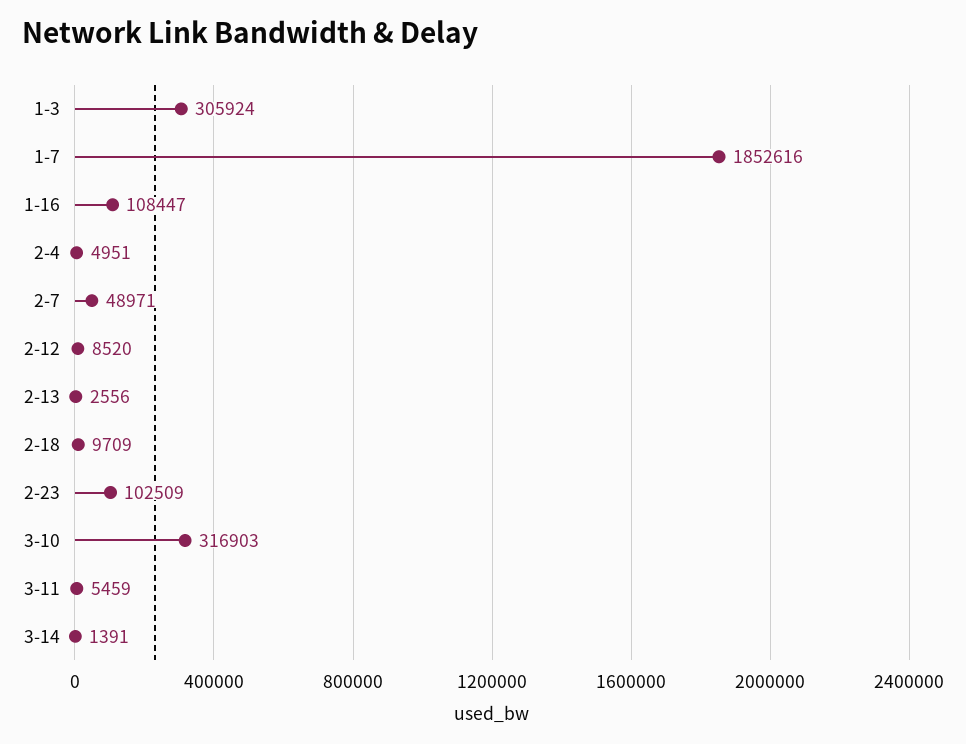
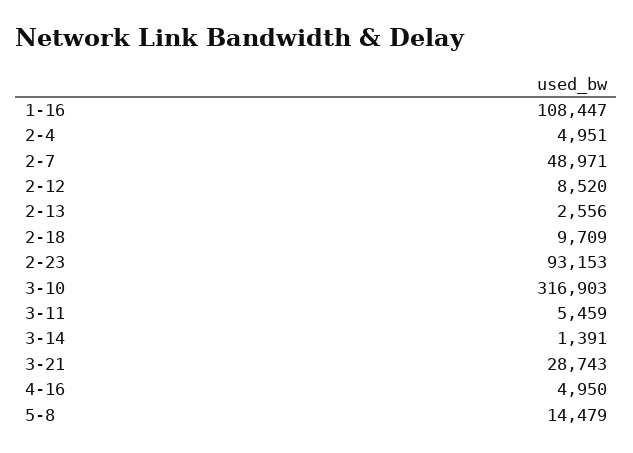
1-3: 305924 -> none
1-7: 1852616 -> none
2-23: 102509 -> 93153
3-21: none -> 28743
4-16: none -> 4950
5-8: none -> 14479

